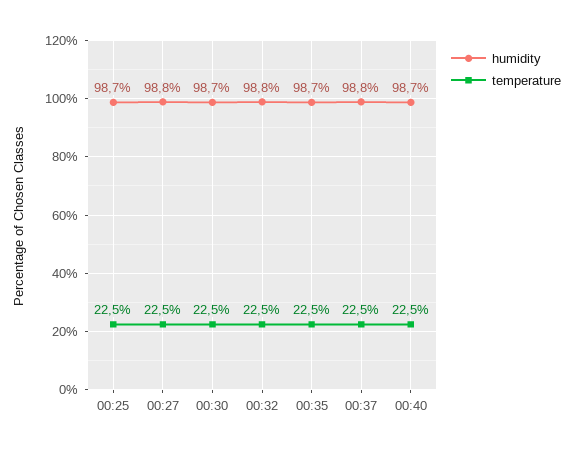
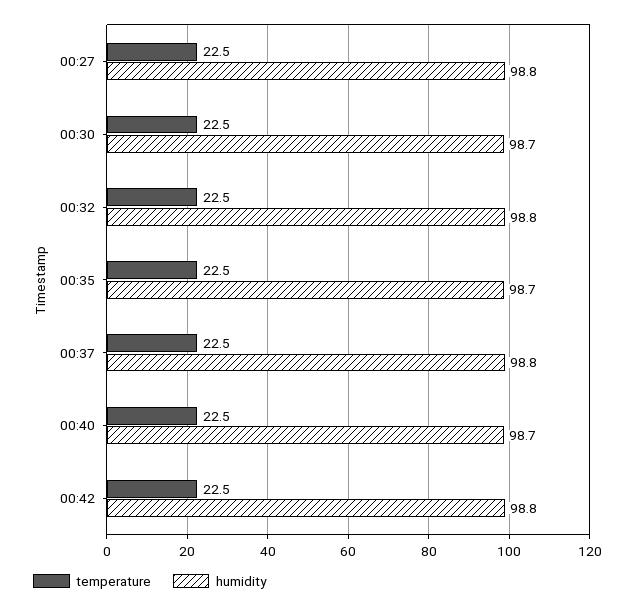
humidity, 00:25: 98.7 -> none
temperature, 00:25: 22.5 -> none
temperature, 00:42: none -> 22.5
humidity, 00:42: none -> 98.8

